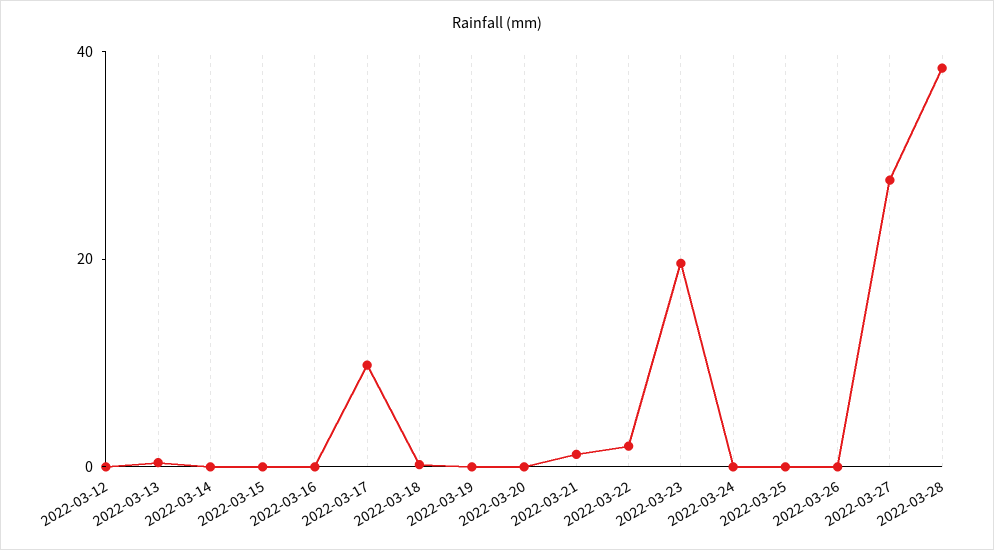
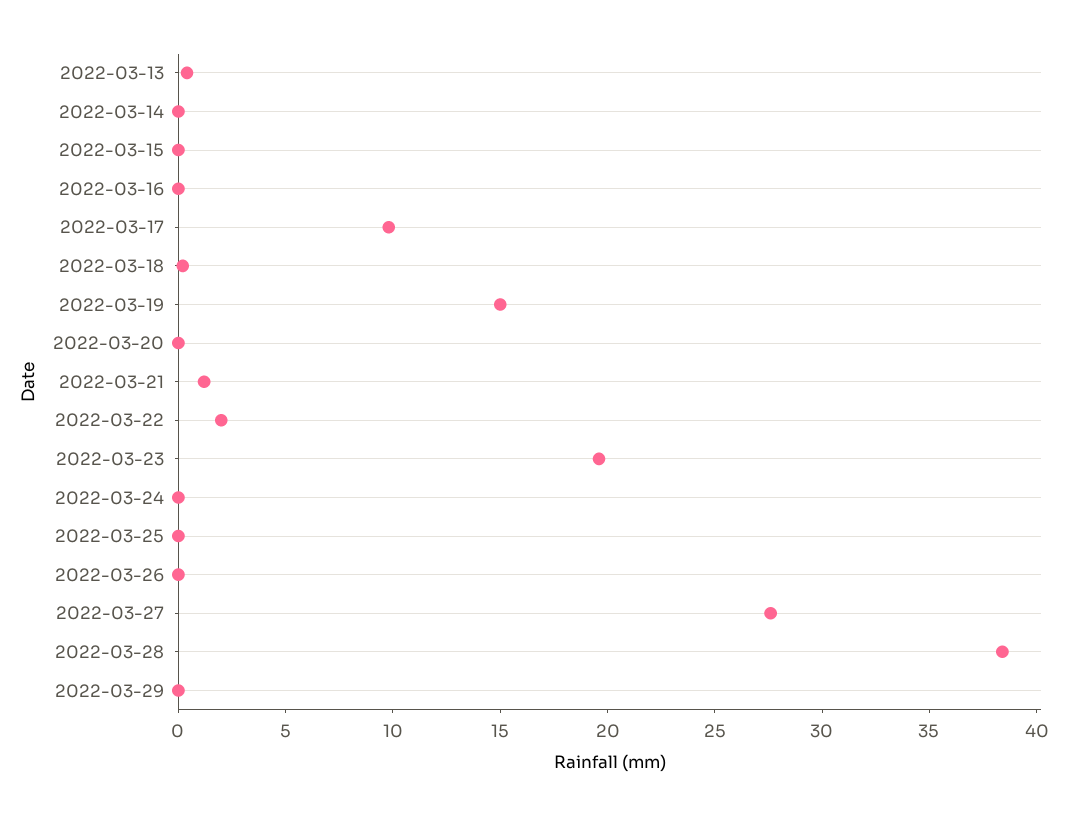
2022-03-12: 0 -> none
2022-03-19: 0 -> 15
2022-03-29: none -> 0

